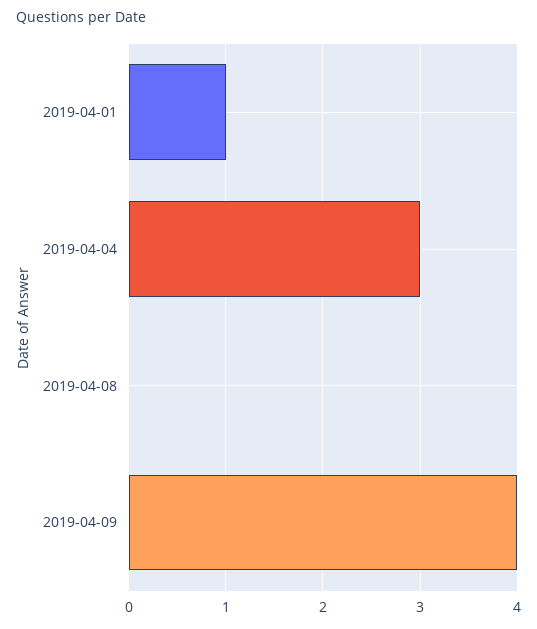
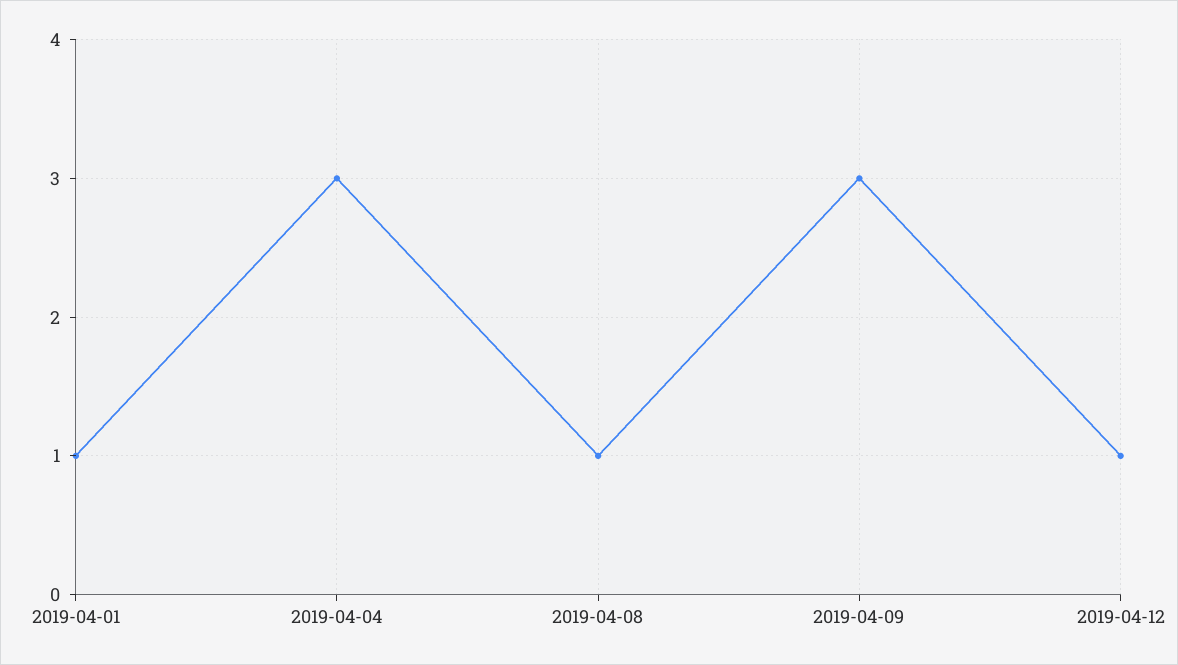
2019-04-08: 0 -> 1
2019-04-09: 4 -> 3
2019-04-12: none -> 1

